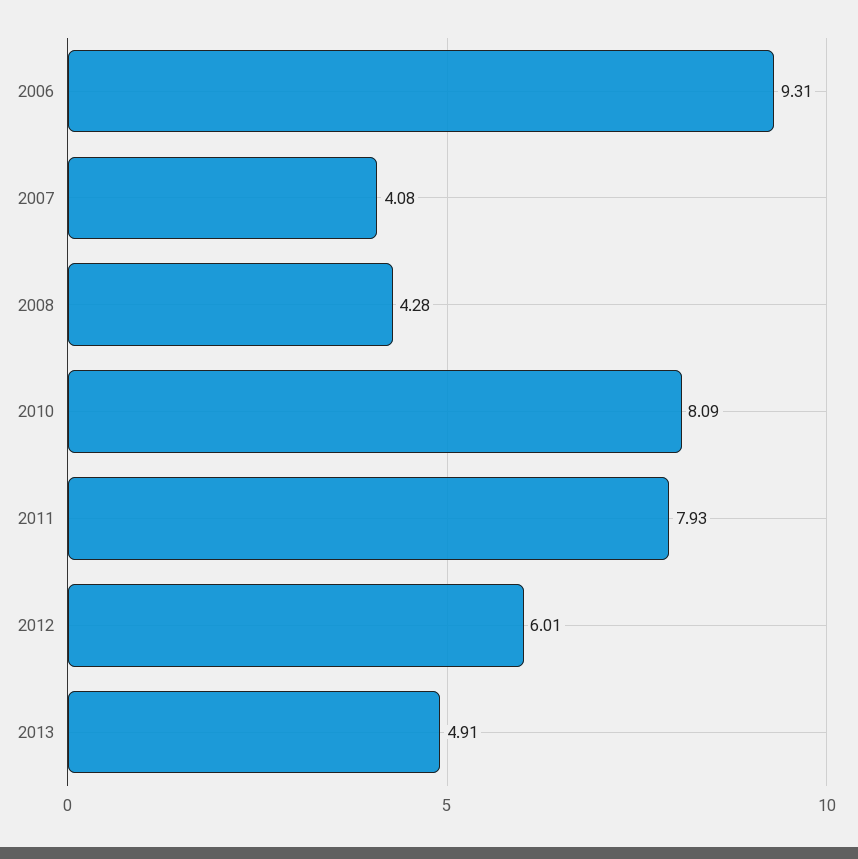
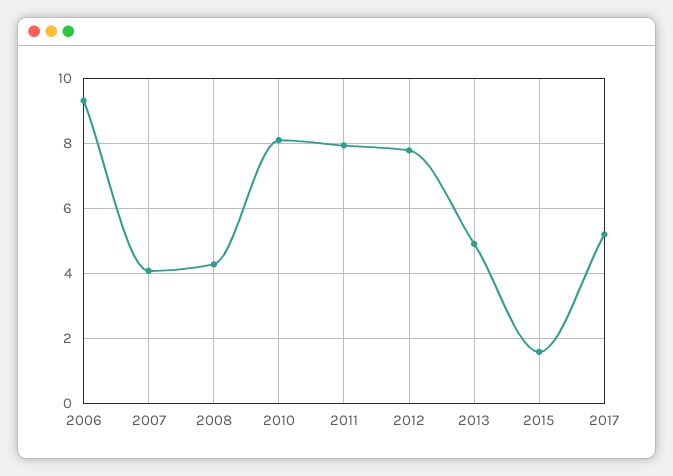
2012: 6.01 -> 7.8
2015: none -> 1.6
2017: none -> 5.2

